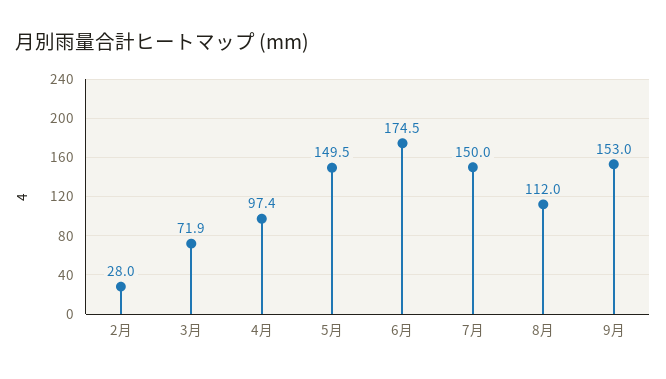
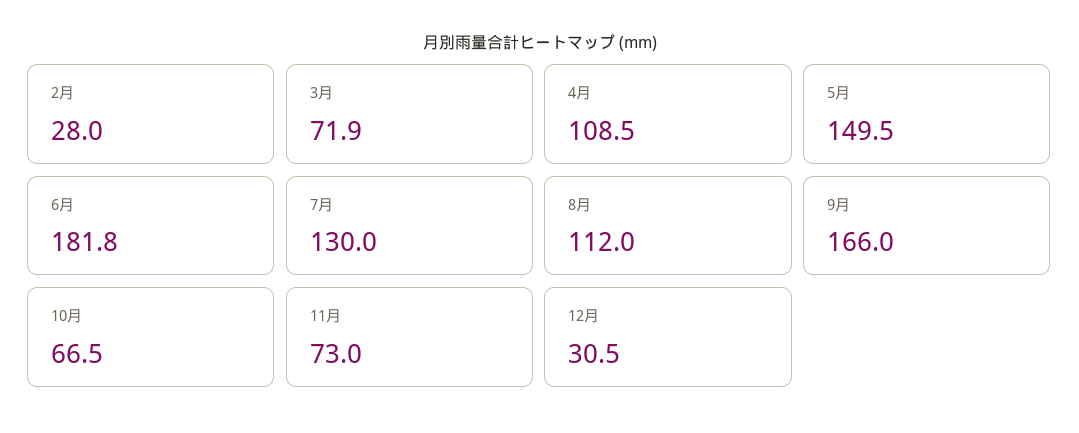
4月: 97.4 -> 108.5
6月: 174.5 -> 181.8
7月: 150 -> 130
9月: 153 -> 166
10月: none -> 66.5
11月: none -> 73
12月: none -> 30.5

